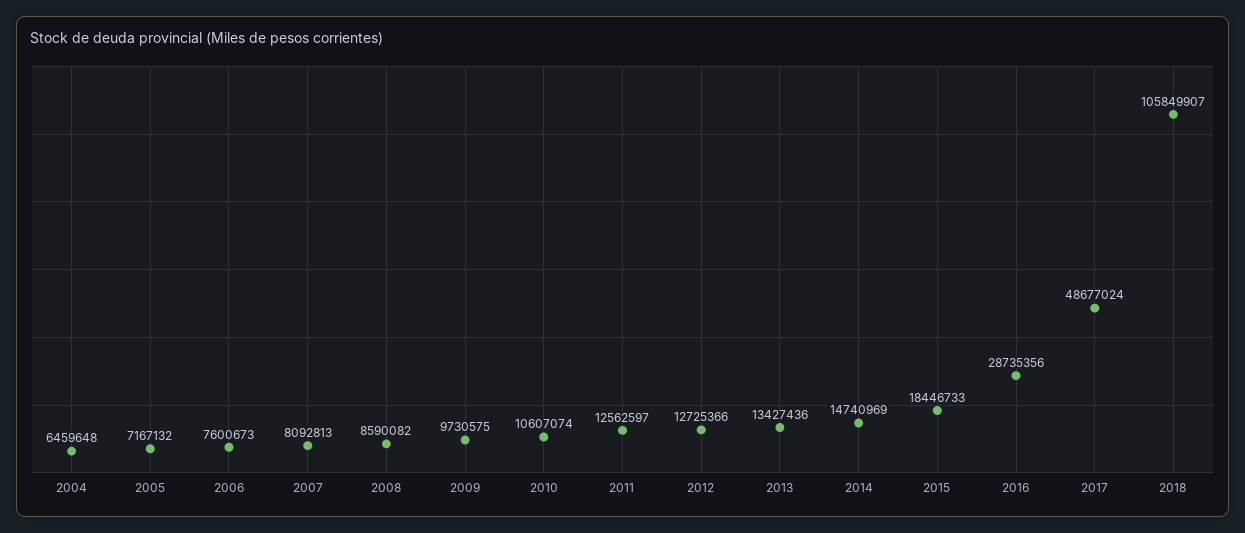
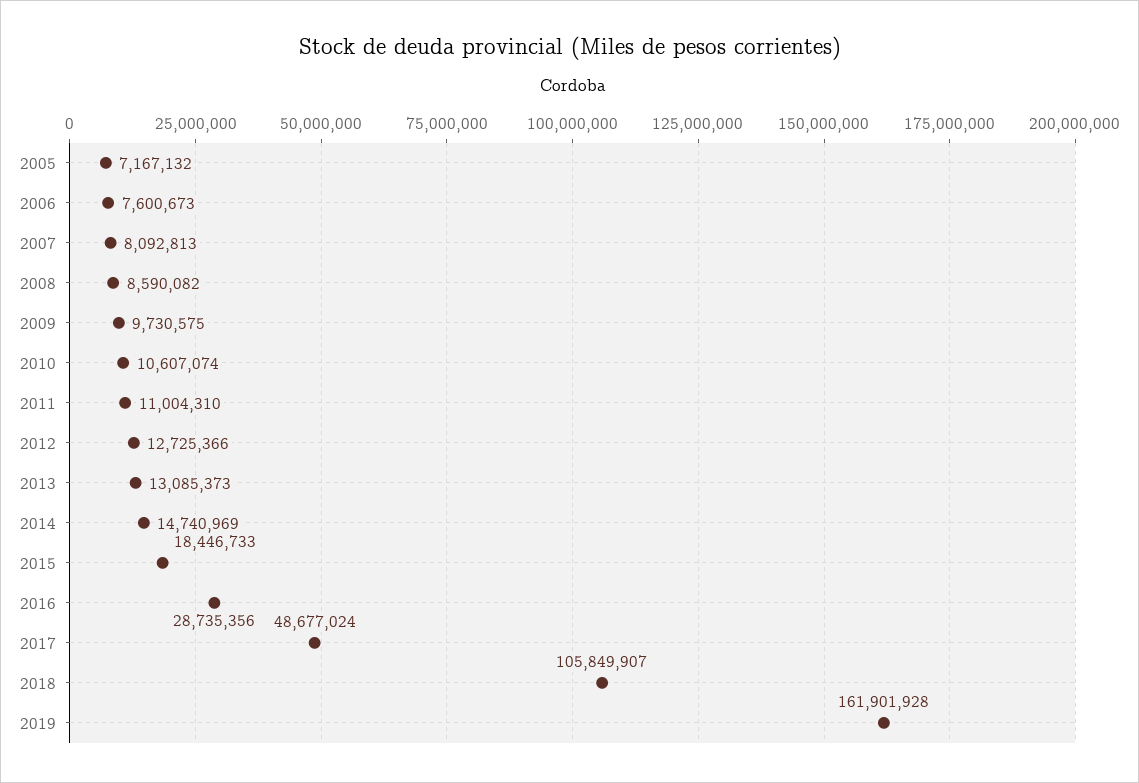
2004: 6459648 -> none
2011: 12562597 -> 11004310
2013: 13427436 -> 13085373
2019: none -> 161901928

